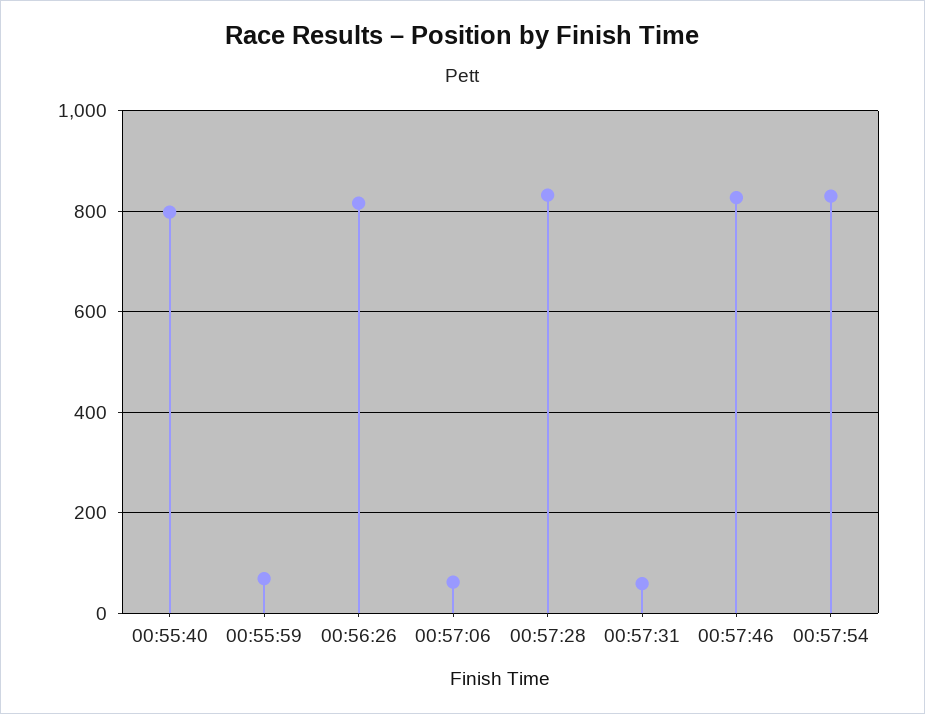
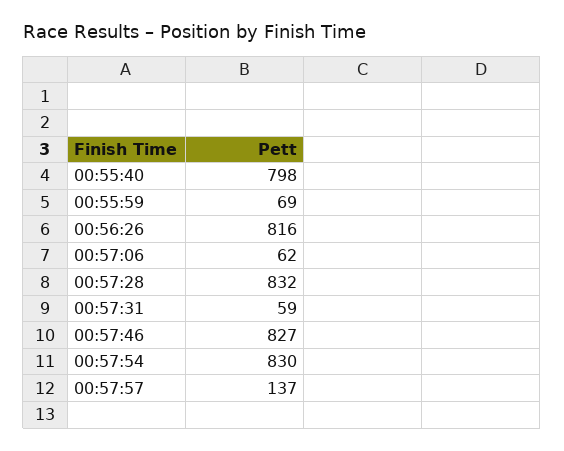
00:57:57: none -> 137

